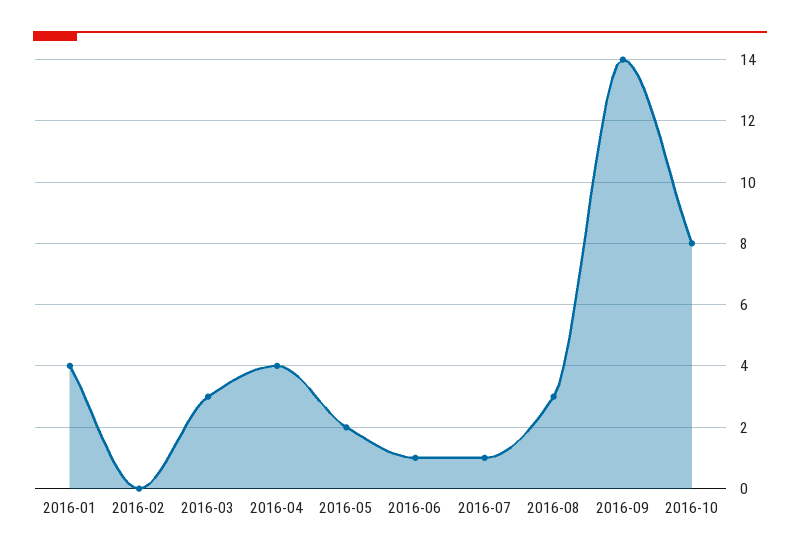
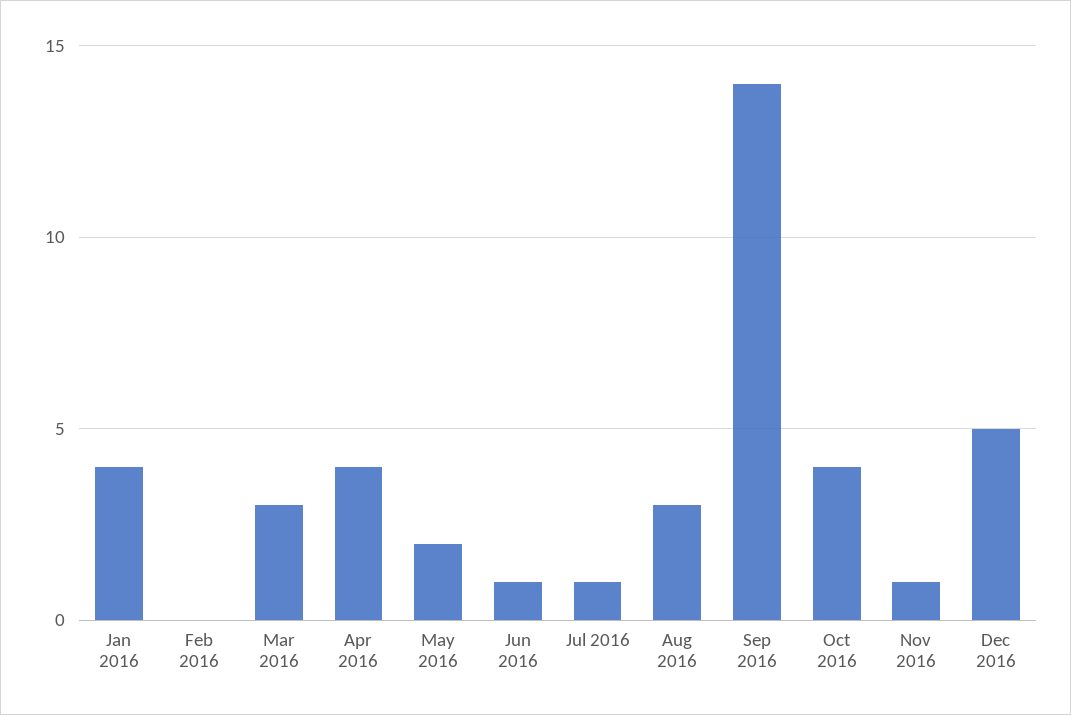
2016-10: 8 -> 4
Nov 2016: none -> 1
Dec 2016: none -> 5

